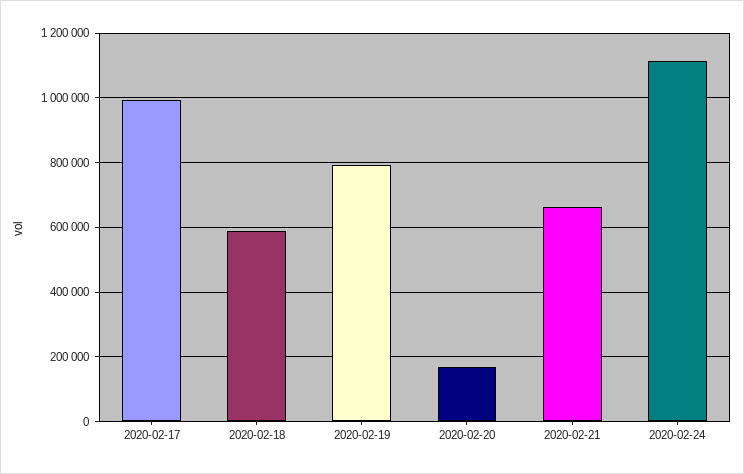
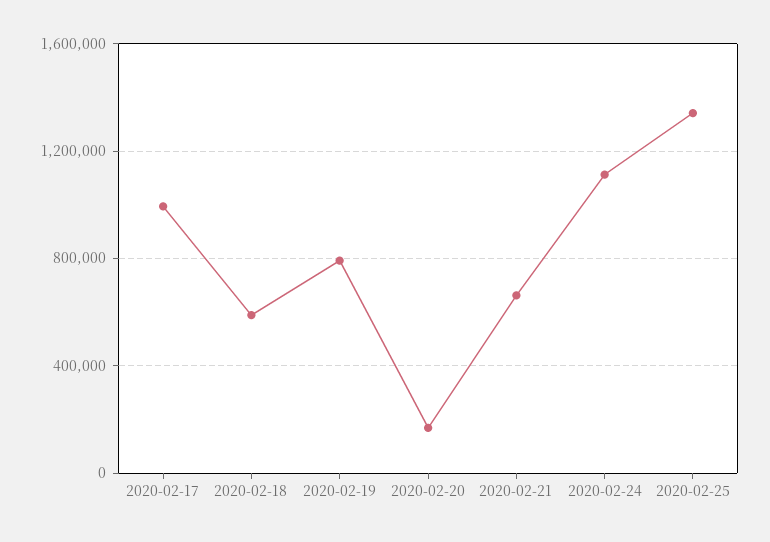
2020-02-25: none -> 1350000

